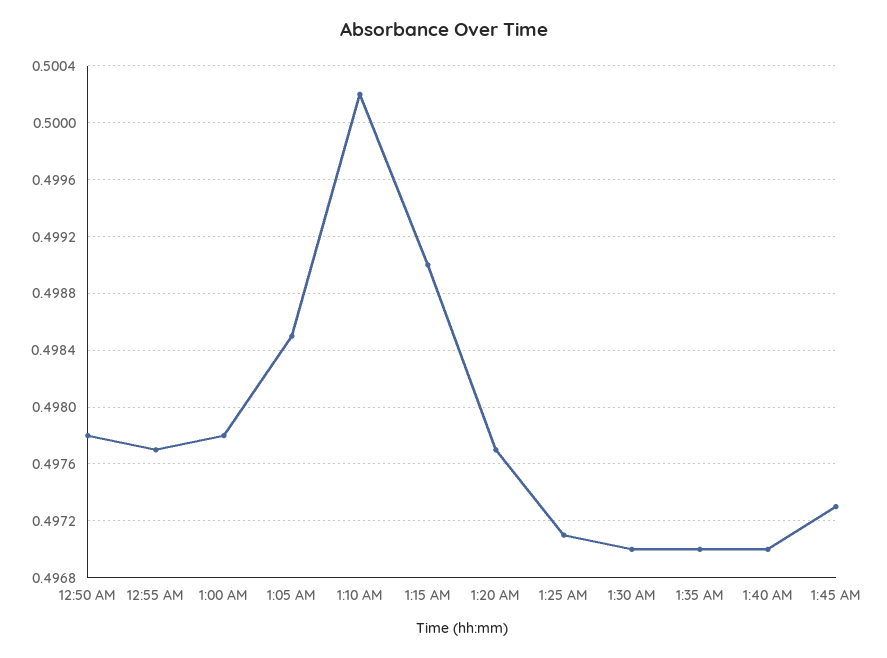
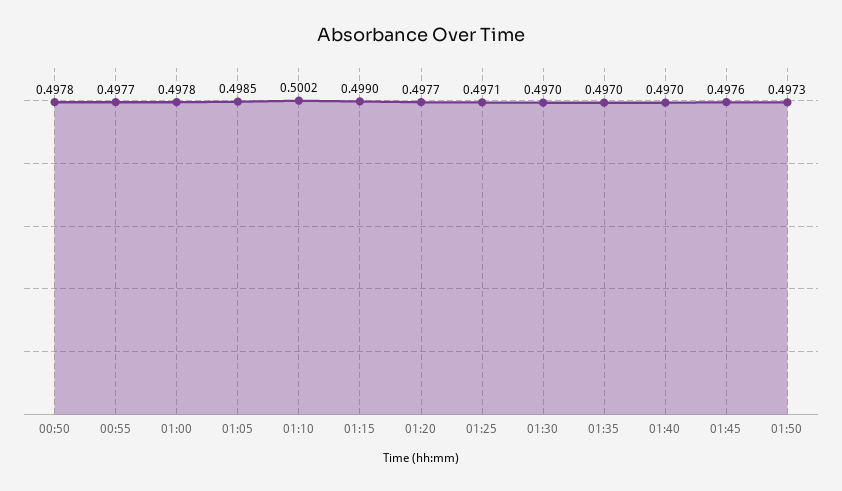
1:45 AM: 0.4973 -> 0.4976
01:50: none -> 0.4973

